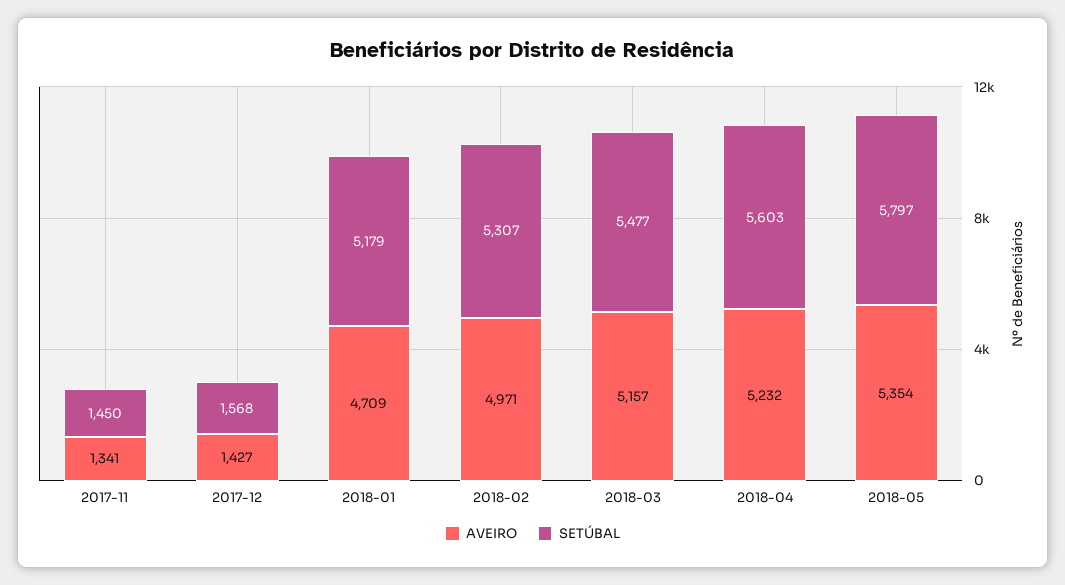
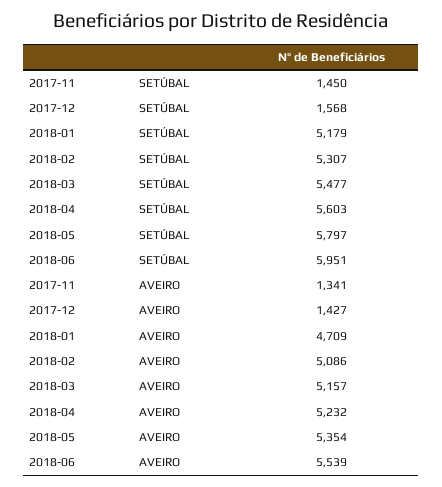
AVEIRO, 2018-02: 4971 -> 5086
SETÚBAL, 2018-06: none -> 5951
AVEIRO, 2018-06: none -> 5539

